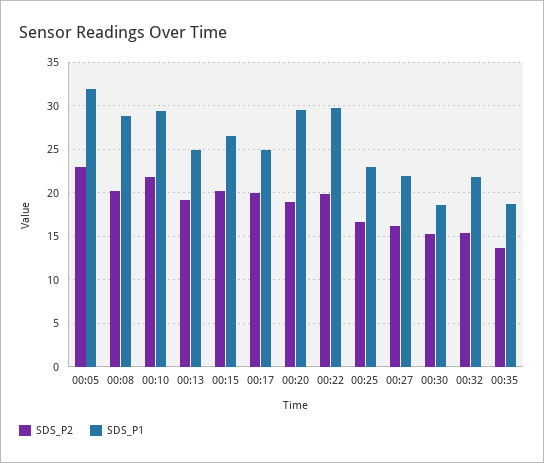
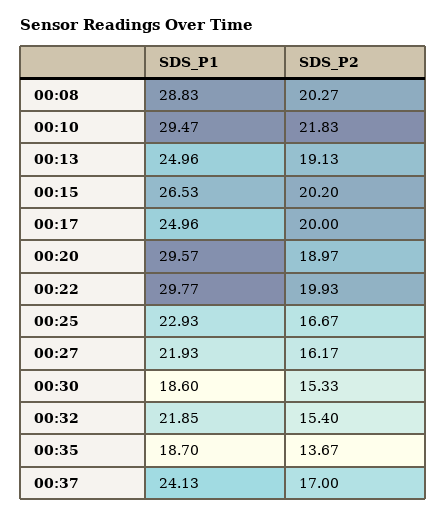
SDS_P2, 00:05: 23 -> none
SDS_P1, 00:05: 32 -> none
SDS_P1, 00:37: none -> 24.13
SDS_P2, 00:37: none -> 17

